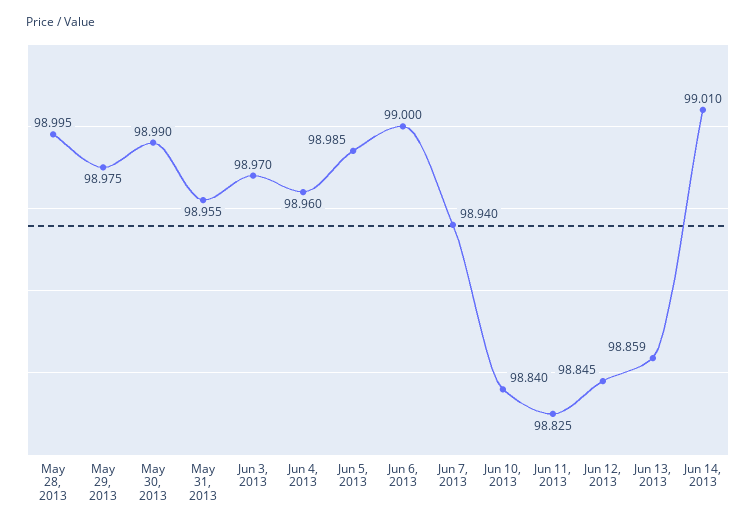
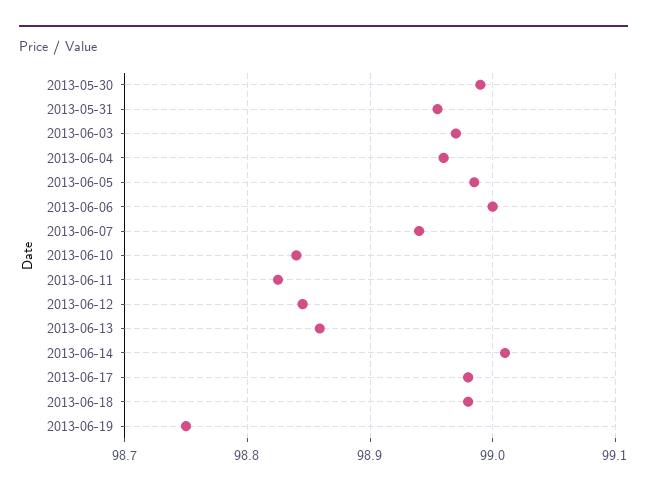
May 28, 2013: 98.995 -> none
May 29, 2013: 98.975 -> none
2013-06-17: none -> 98.98
2013-06-18: none -> 98.98
2013-06-19: none -> 98.75

